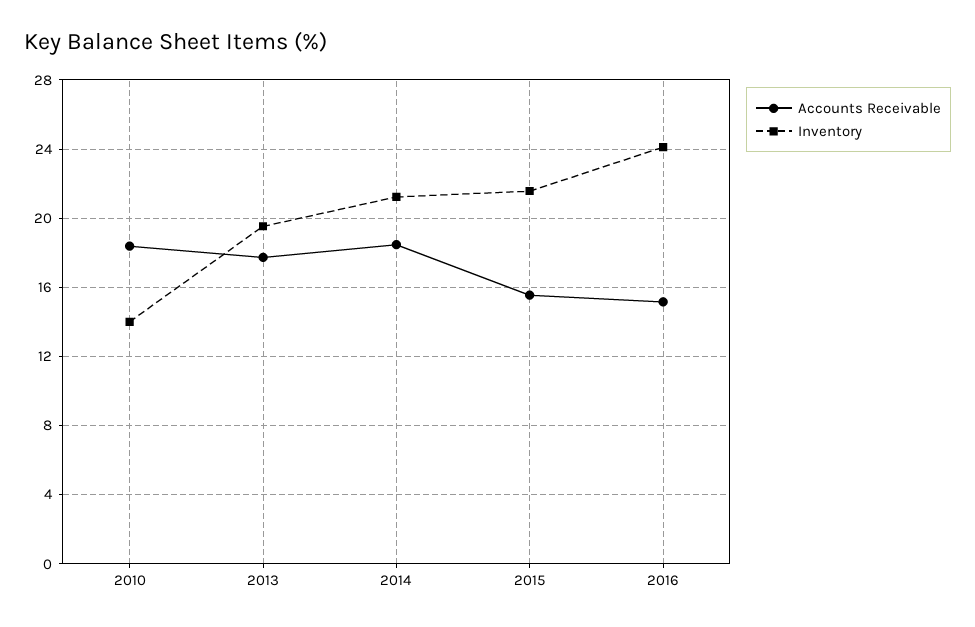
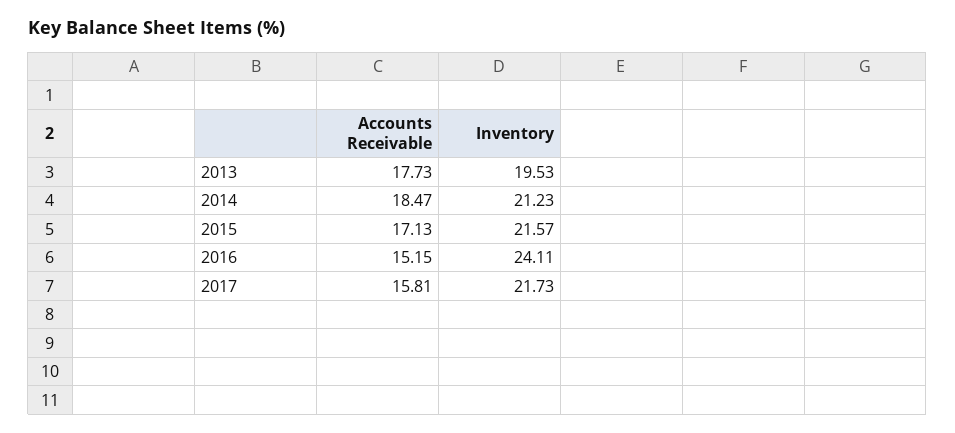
Accounts Receivable, 2010: 18.5 -> none
Inventory, 2010: 14 -> none
Accounts Receivable, 2015: 15.5 -> 17.13
Accounts Receivable, 2017: none -> 15.81
Inventory, 2017: none -> 21.73

